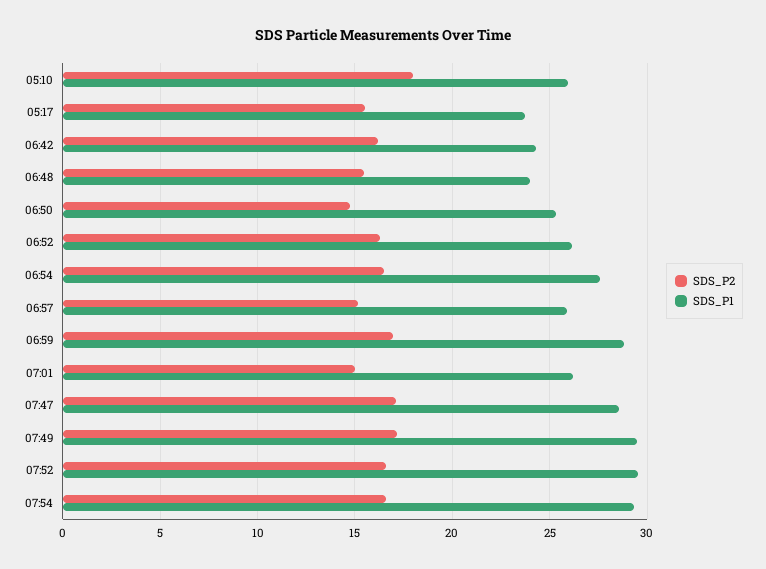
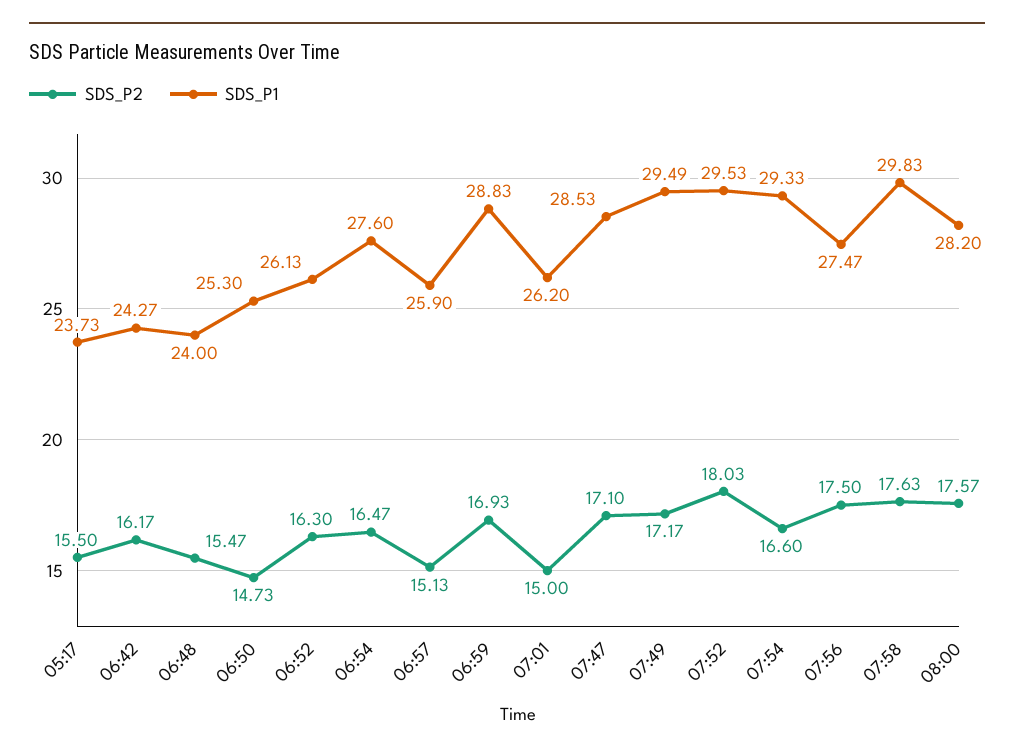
SDS_P2, 05:10: 18 -> none
SDS_P1, 05:10: 26 -> none
SDS_P2, 07:52: 16.5 -> 18.03
SDS_P2, 07:56: none -> 17.5
SDS_P1, 07:56: none -> 27.47
SDS_P2, 07:58: none -> 17.63
SDS_P1, 07:58: none -> 29.83
SDS_P2, 08:00: none -> 17.57
SDS_P1, 08:00: none -> 28.2

